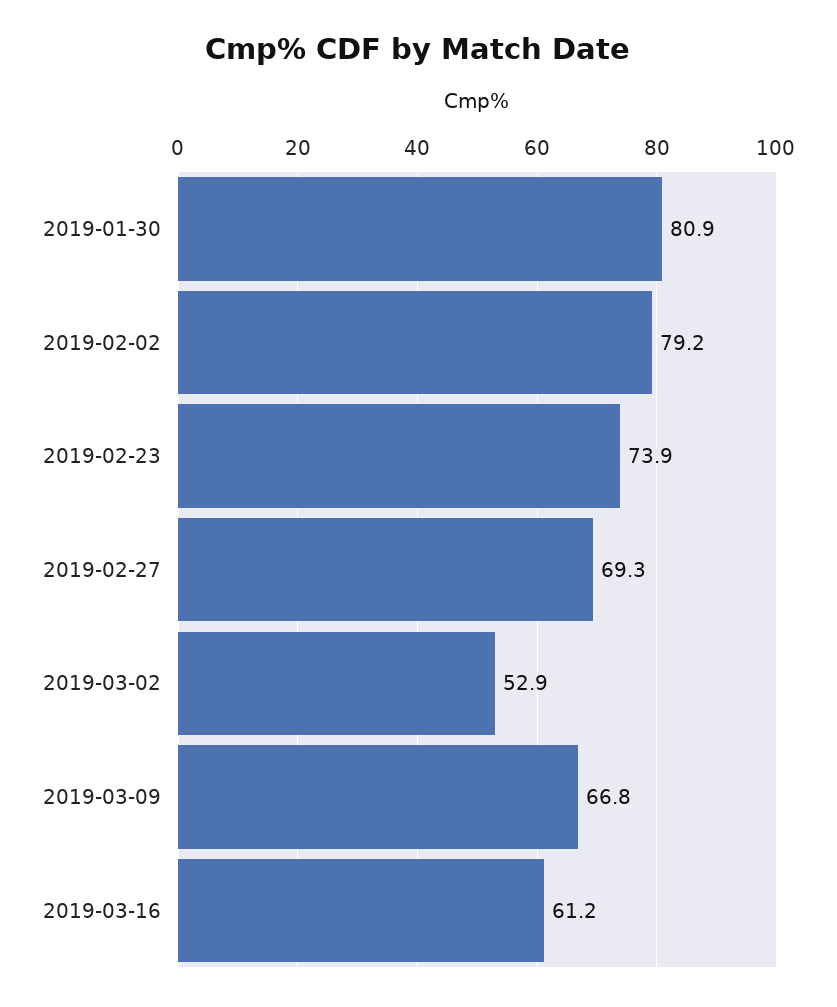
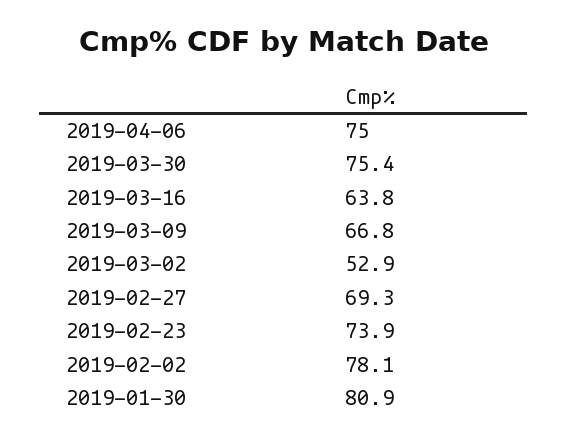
2019-02-02: 79.2 -> 78.1
2019-03-16: 61.2 -> 63.8
2019-04-06: none -> 75
2019-03-30: none -> 75.4

